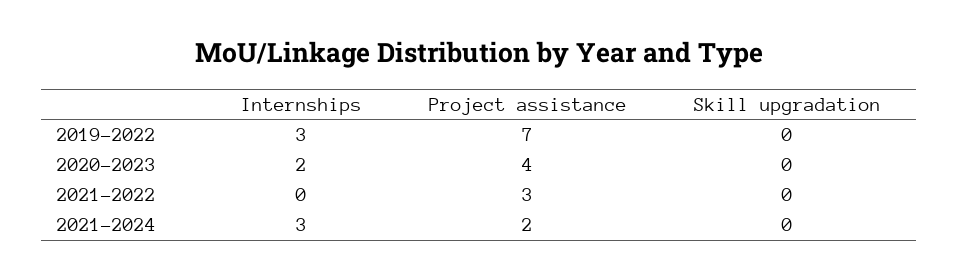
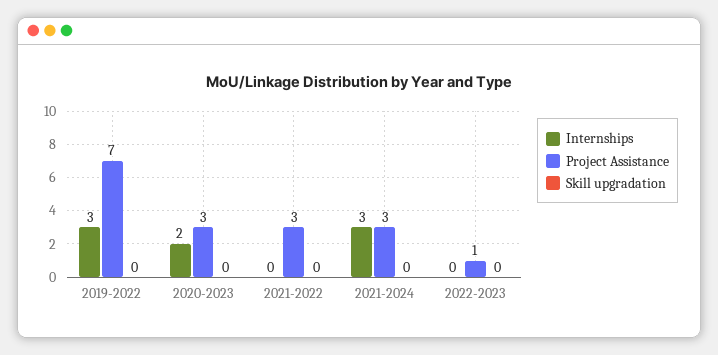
Project assistance, 2020-2023: 4 -> 3
Project assistance, 2021-2024: 2 -> 3
Internships, 2022-2023: none -> 0
Project assistance, 2022-2023: none -> 1
Skill upgradation, 2022-2023: none -> 0

